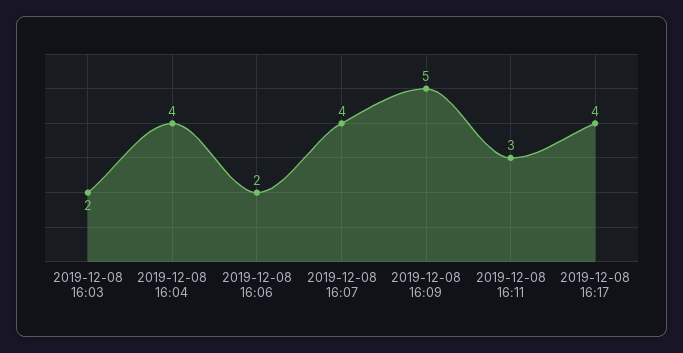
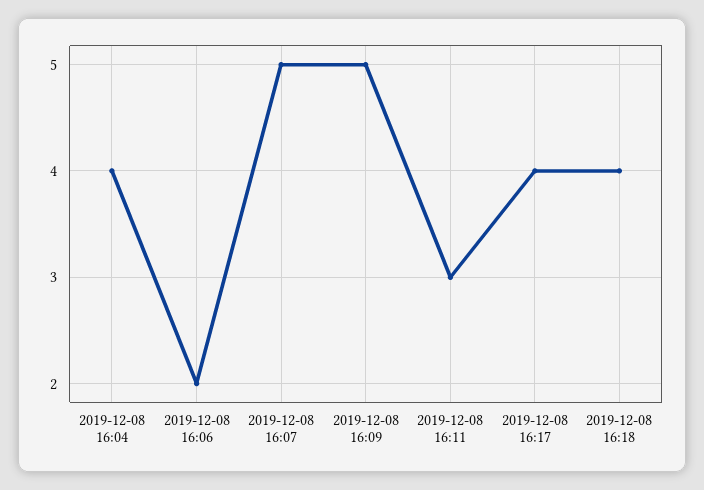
2019-12-08 16:03: 2 -> none
2019-12-08 16:07: 4 -> 5
2019-12-08 16:18: none -> 4

